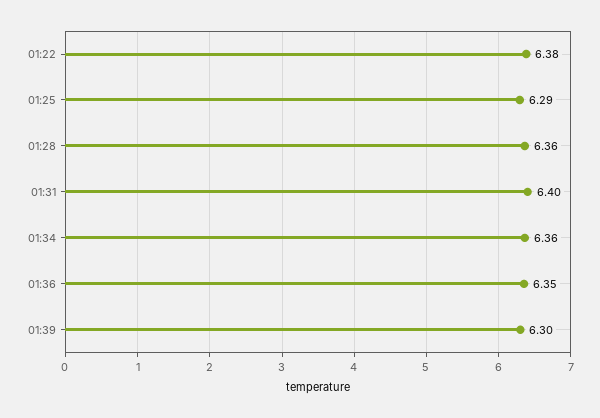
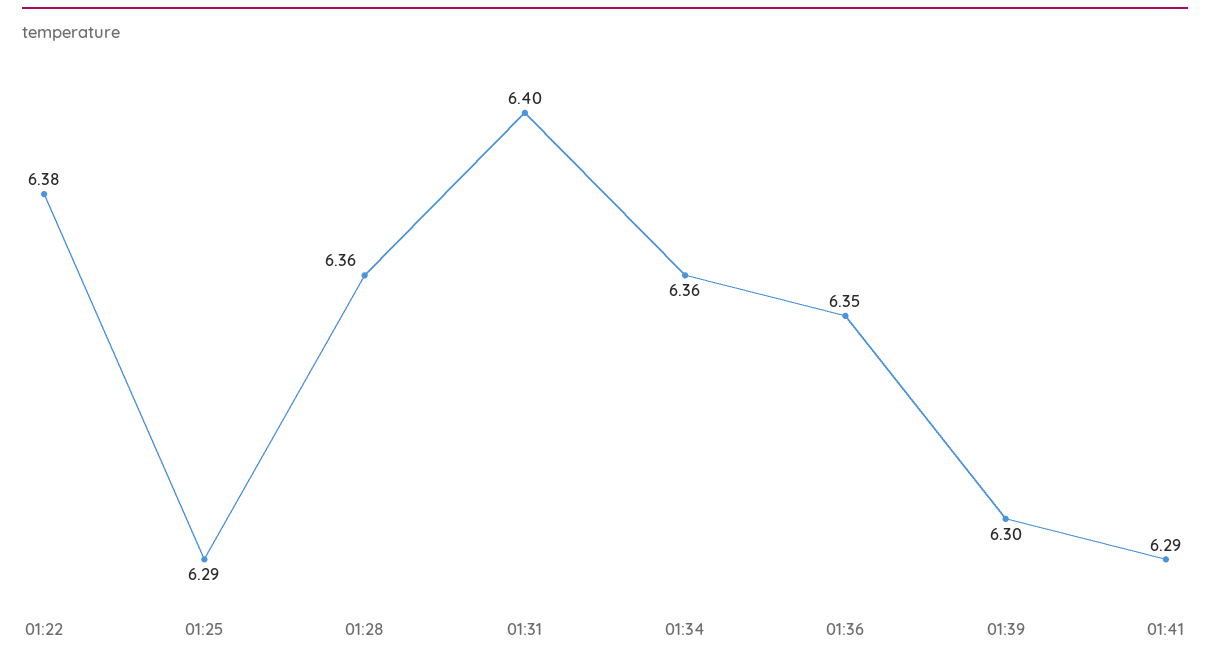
01:41: none -> 6.29

